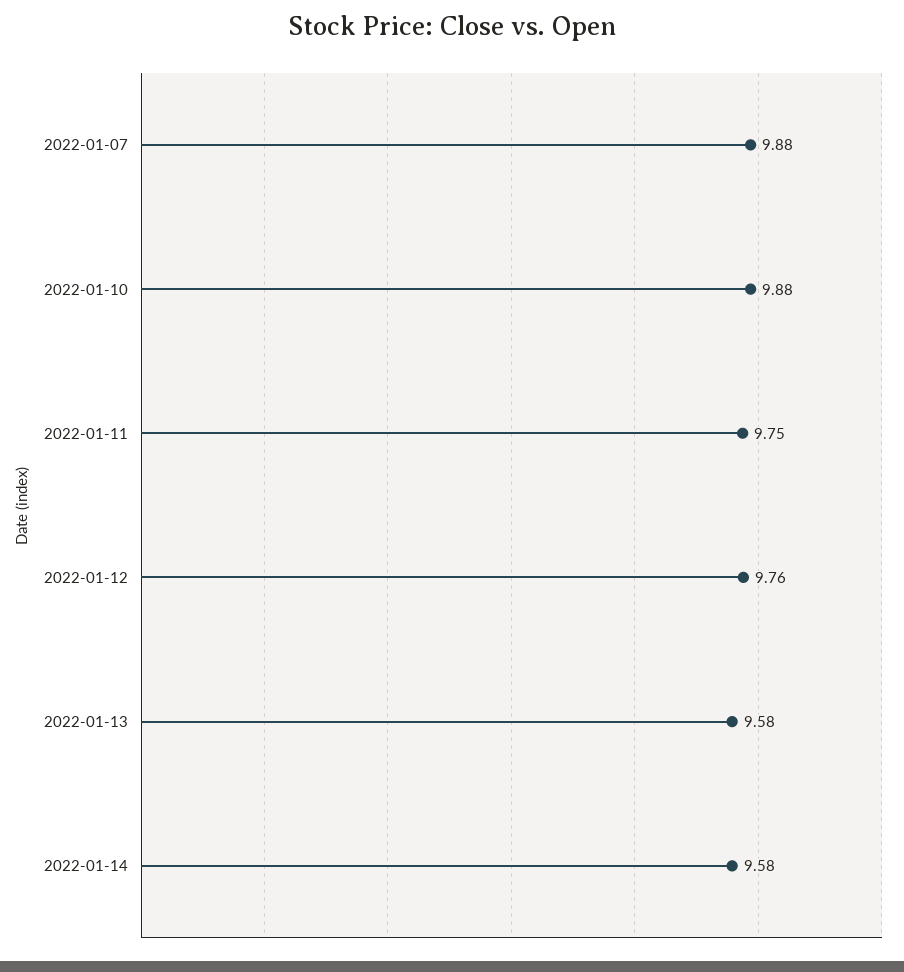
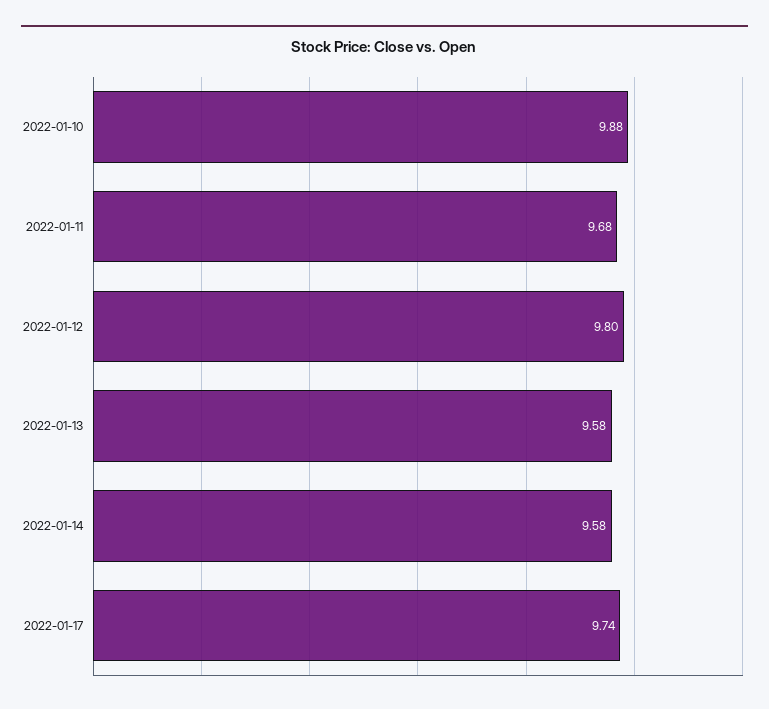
2022-01-07: 9.88 -> none
2022-01-11: 9.75 -> 9.68
2022-01-12: 9.76 -> 9.8
2022-01-17: none -> 9.74

